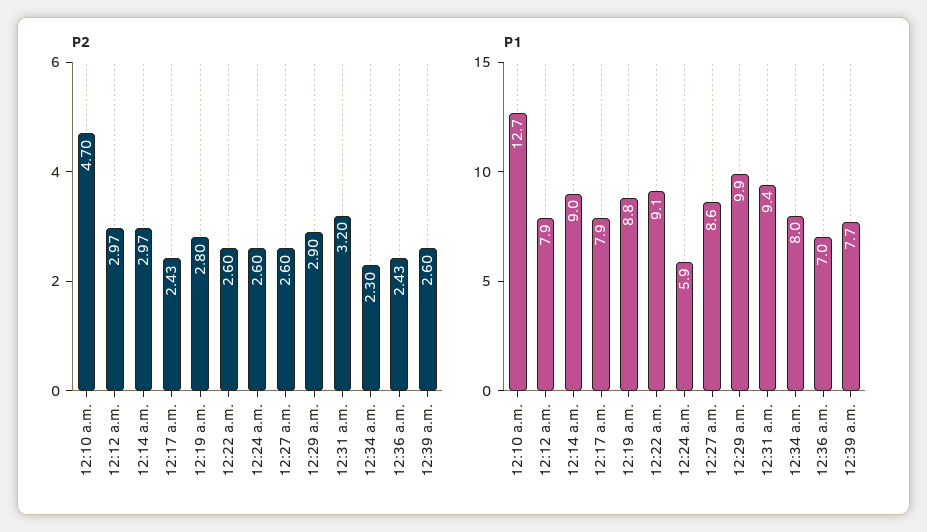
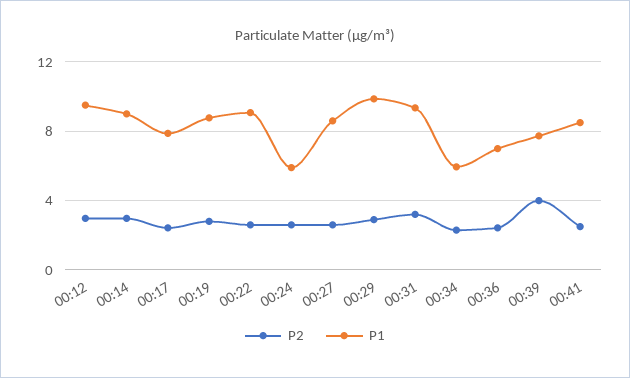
P2, 12:10 a.m.: 4.7 -> none
P2, 12:39 a.m.: 2.6 -> 4
P1, 12:10 a.m.: 12.7 -> none
P1, 12:12 a.m.: 7.9 -> 9.5
P1, 12:34 a.m.: 8 -> 6
P2, 00:41: none -> 2.5
P1, 00:41: none -> 8.5

